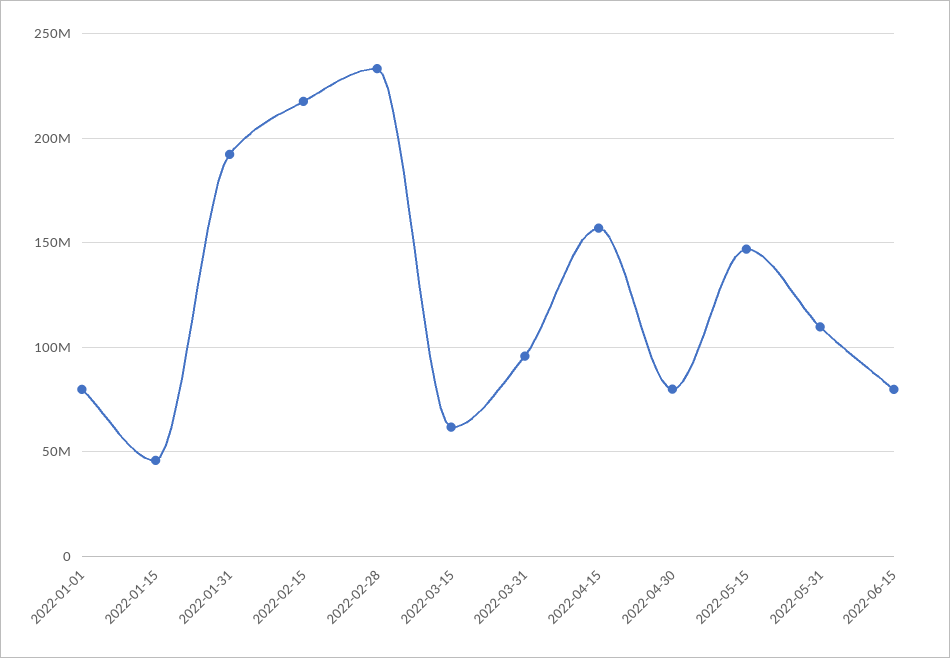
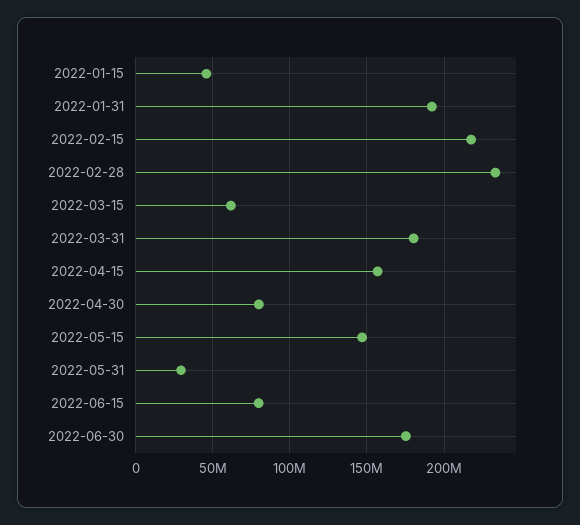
2022-01-01: 80000000 -> none
2022-03-31: 95000000 -> 180000000
2022-05-31: 110000000 -> 30000000
2022-06-30: none -> 175000000

